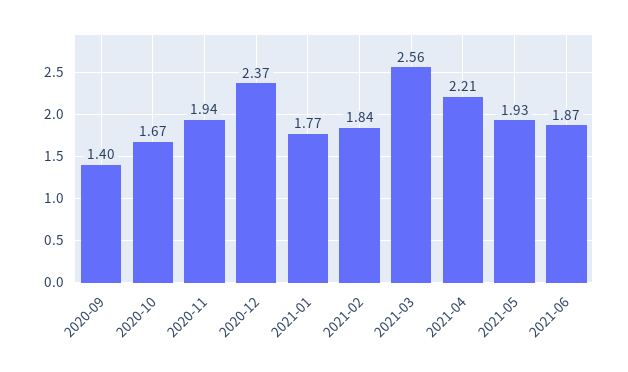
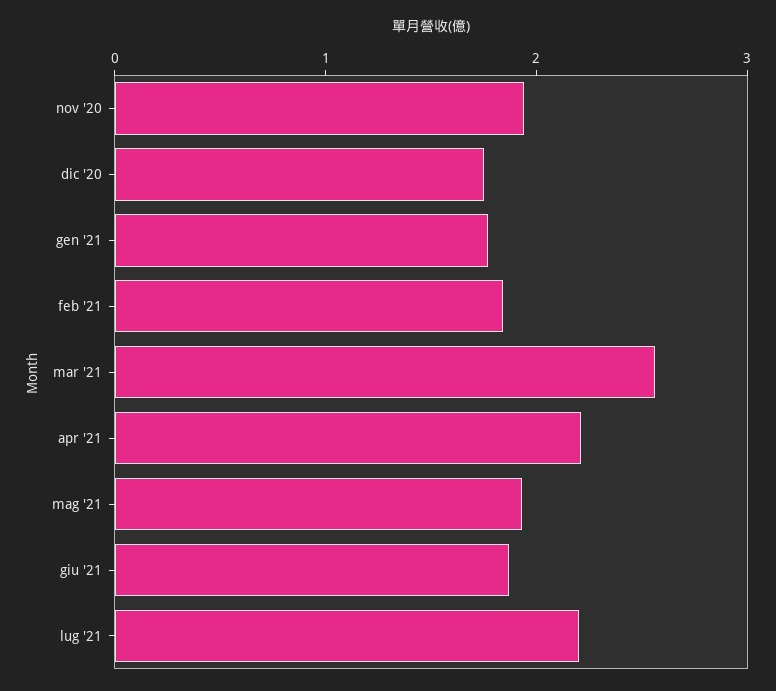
2020-09: 1.4 -> none
2020-10: 1.67 -> none
2020-12: 2.37 -> 1.8
lug '21: none -> 2.2

